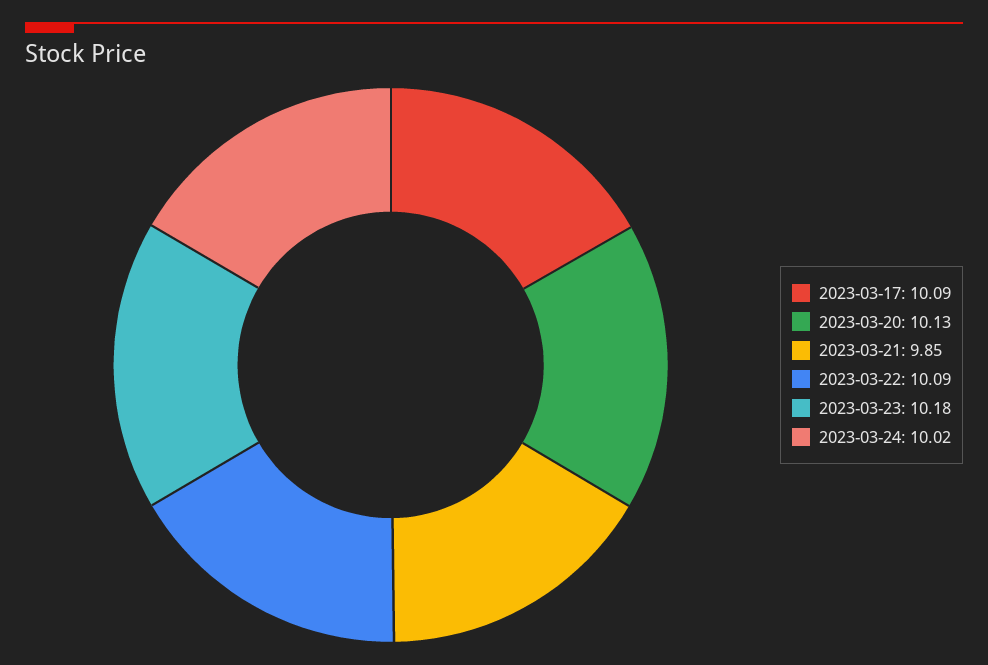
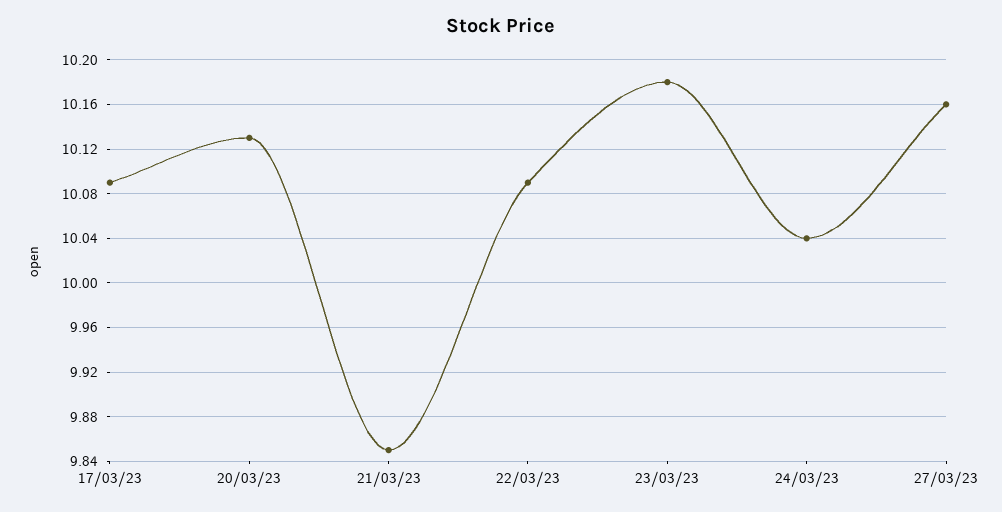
2023-03-24: 10.02 -> 10.04
27/03/23: none -> 10.16

